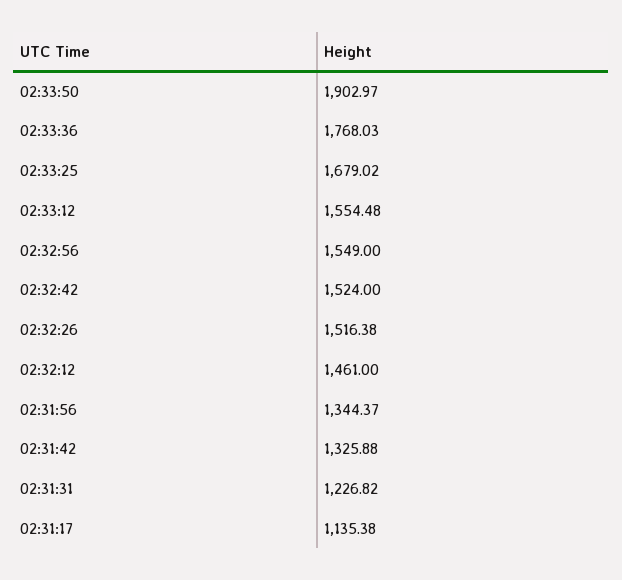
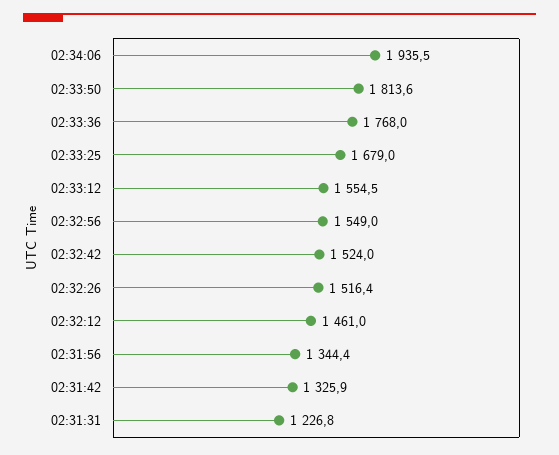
02:33:50: 1902.97 -> 1813.6
02:31:17: 1135.38 -> none
02:34:06: none -> 1935.5

